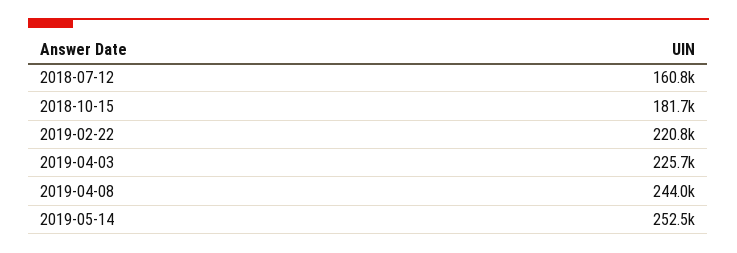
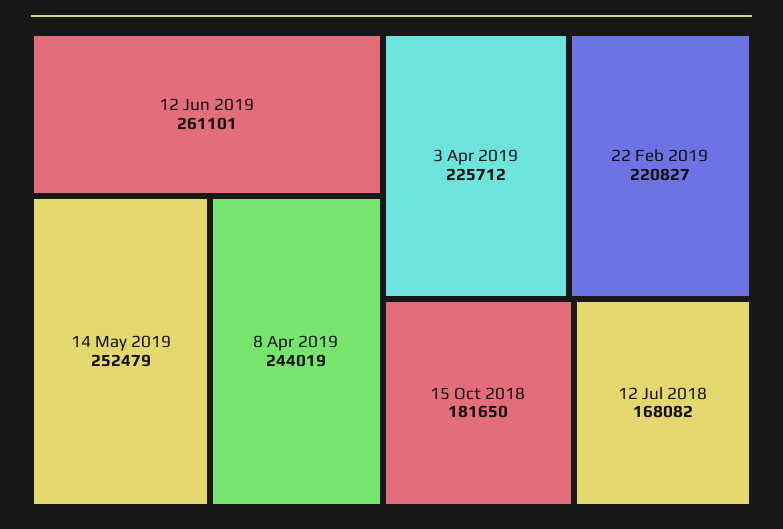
2018-07-12: 160800 -> 168082
12 Jun 2019: none -> 261101

